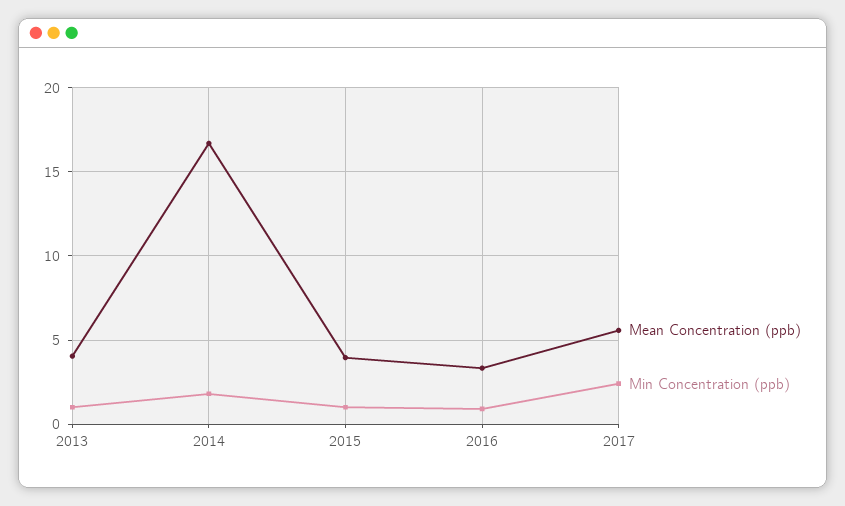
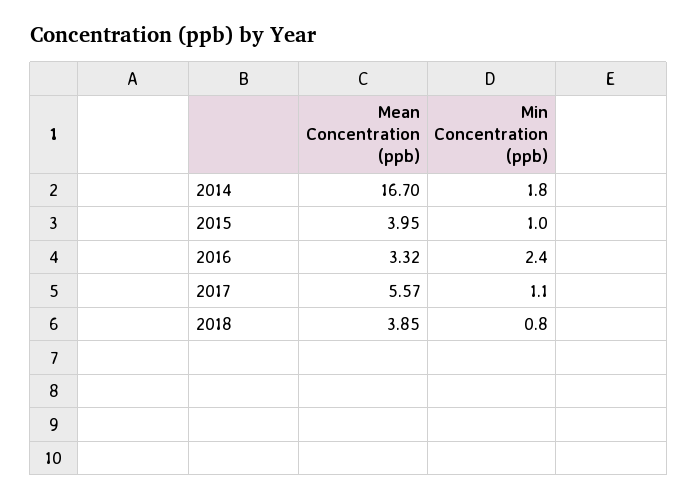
Mean Concentration (ppb), 2013: 4 -> none
Min Concentration (ppb), 2013: 1 -> none
Min Concentration (ppb), 2016: 1 -> 2.4
Min Concentration (ppb), 2017: 2.5 -> 1.1
Mean Concentration (ppb), 2018: none -> 3.85
Min Concentration (ppb), 2018: none -> 0.8

